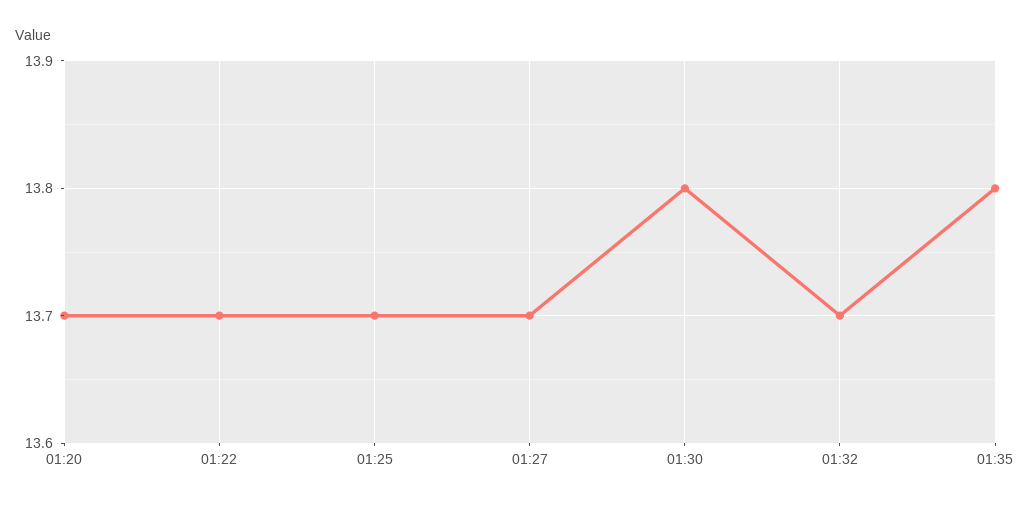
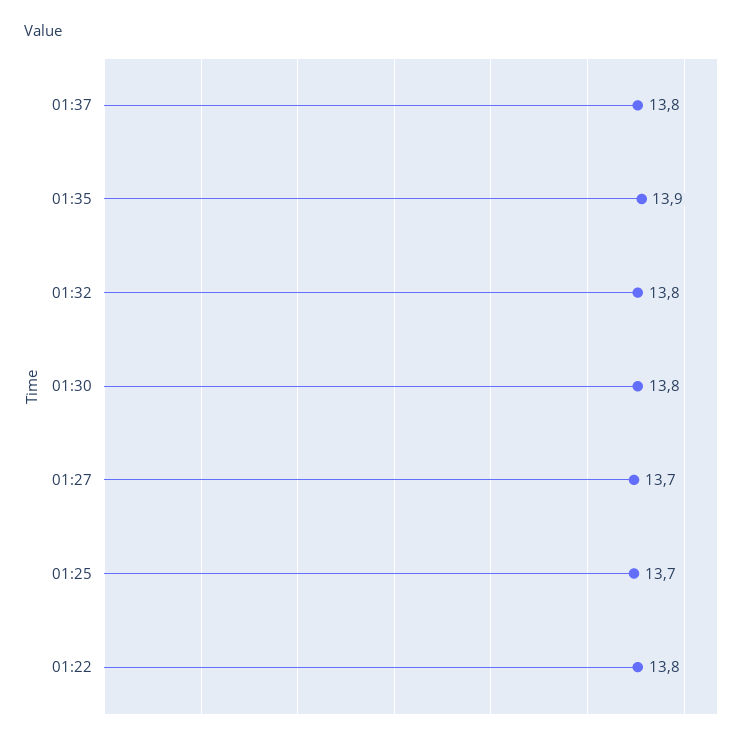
01:20: 13.7 -> none
01:22: 13.7 -> 13.8
01:32: 13.7 -> 13.8
01:35: 13.8 -> 13.9
01:37: none -> 13.8

